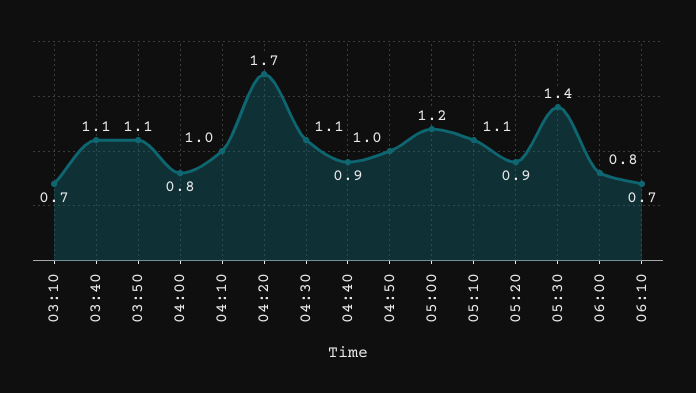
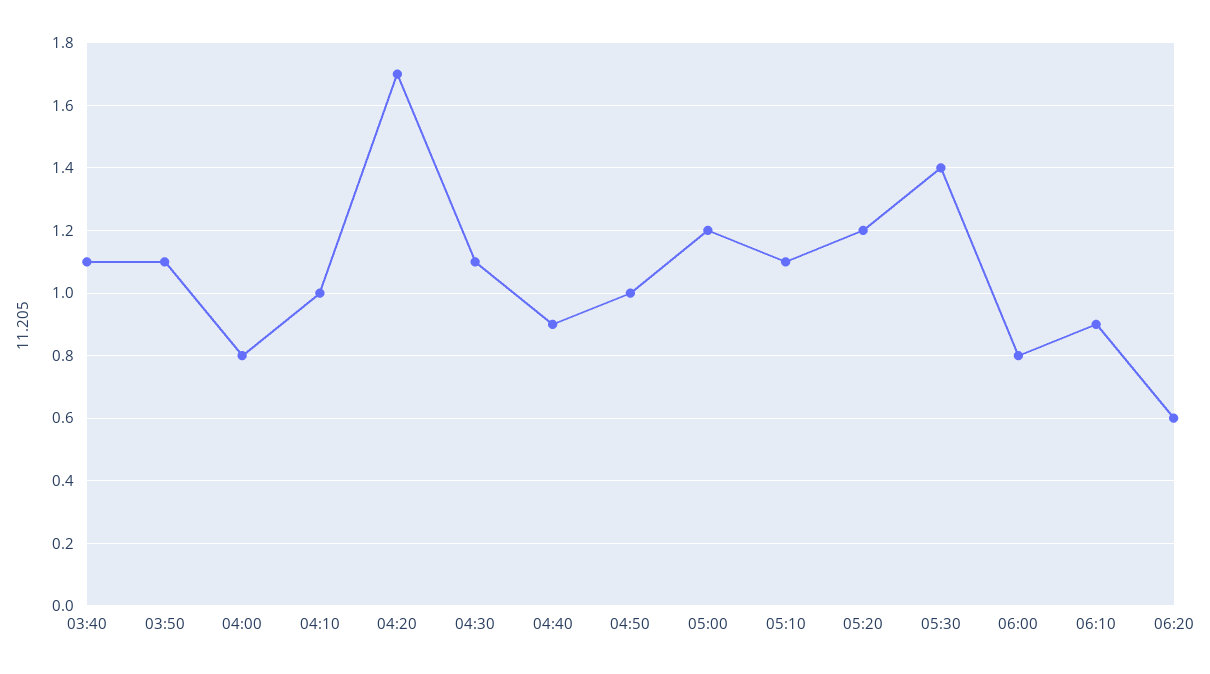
03:10: 0.7 -> none
05:20: 0.9 -> 1.2
06:10: 0.7 -> 0.9
06:20: none -> 0.6

